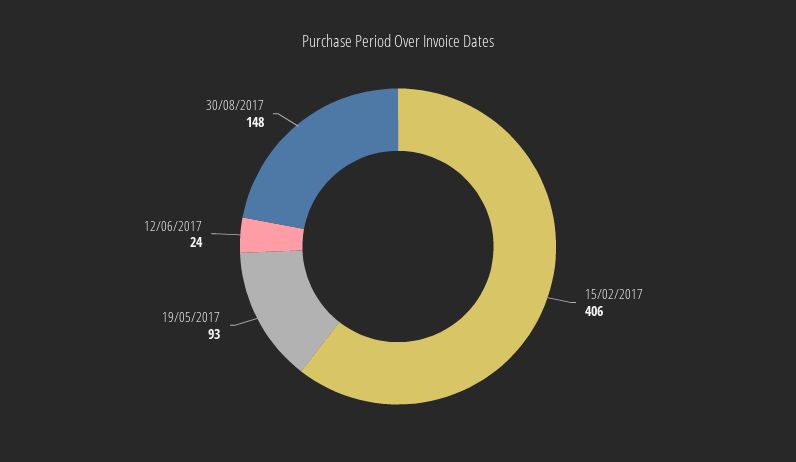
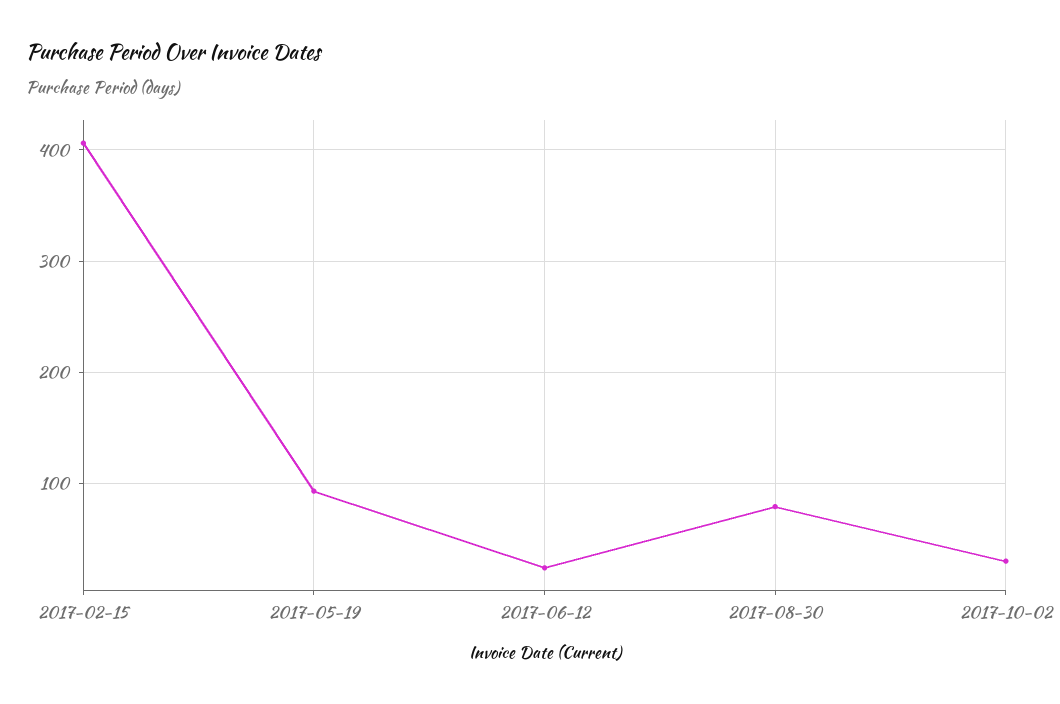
30/08/2017: 148 -> 80
2017-10-02: none -> 30

